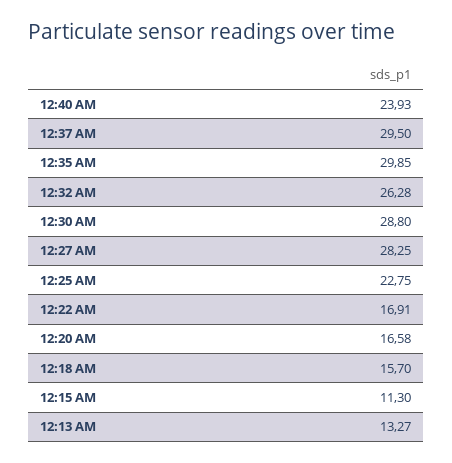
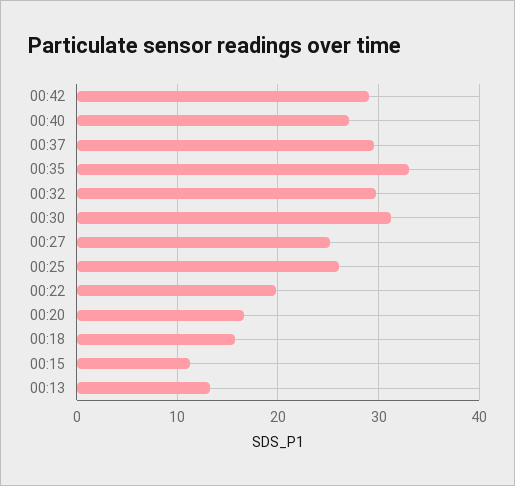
12:40 AM: 23.93 -> 27
12:35 AM: 29.85 -> 33
12:32 AM: 26.28 -> 30
12:30 AM: 28.8 -> 31
12:27 AM: 28.25 -> 25
12:25 AM: 22.75 -> 26
12:22 AM: 16.91 -> 20
00:42: none -> 29

